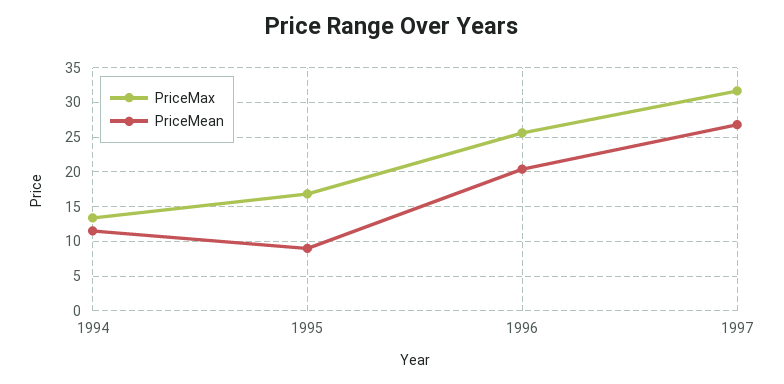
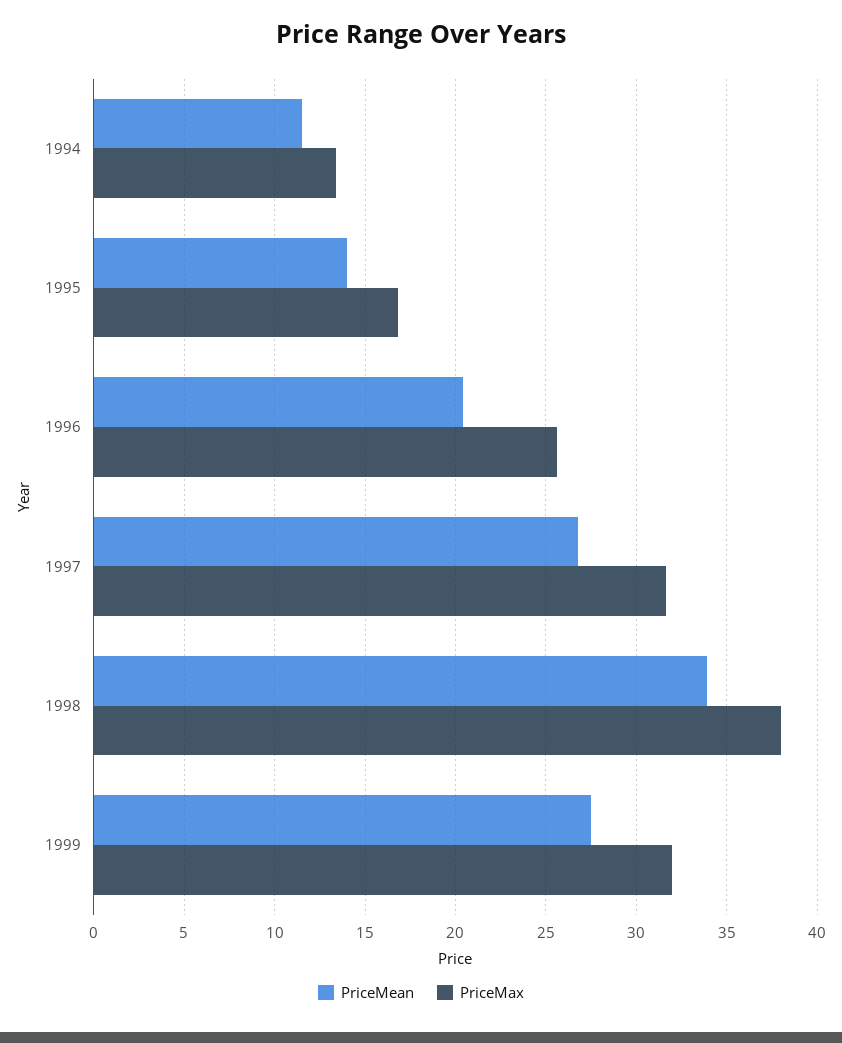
PriceMean, 1995: 9 -> 14
PriceMean, 1998: none -> 34
PriceMax, 1998: none -> 38
PriceMean, 1999: none -> 27.5
PriceMax, 1999: none -> 32

